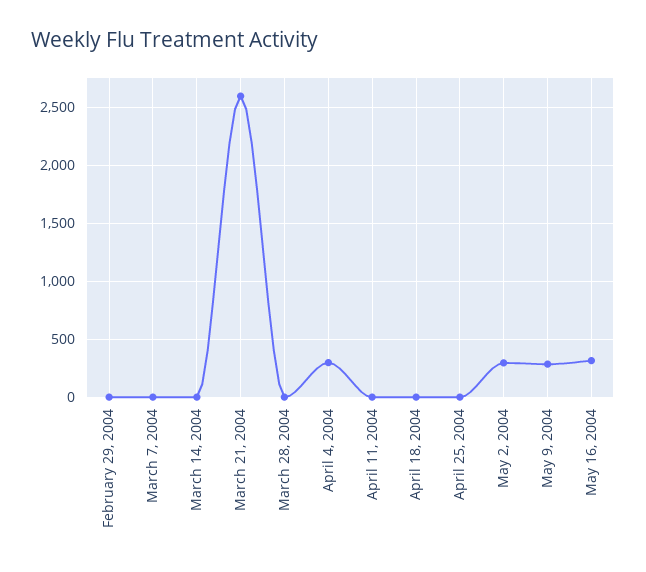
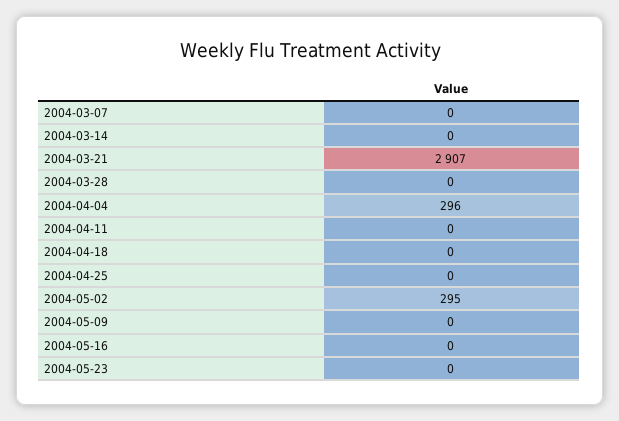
February 29, 2004: 0 -> none
March 21, 2004: 2600 -> 2907
May 9, 2004: 300 -> 0
May 16, 2004: 300 -> 0
2004-05-23: none -> 0

